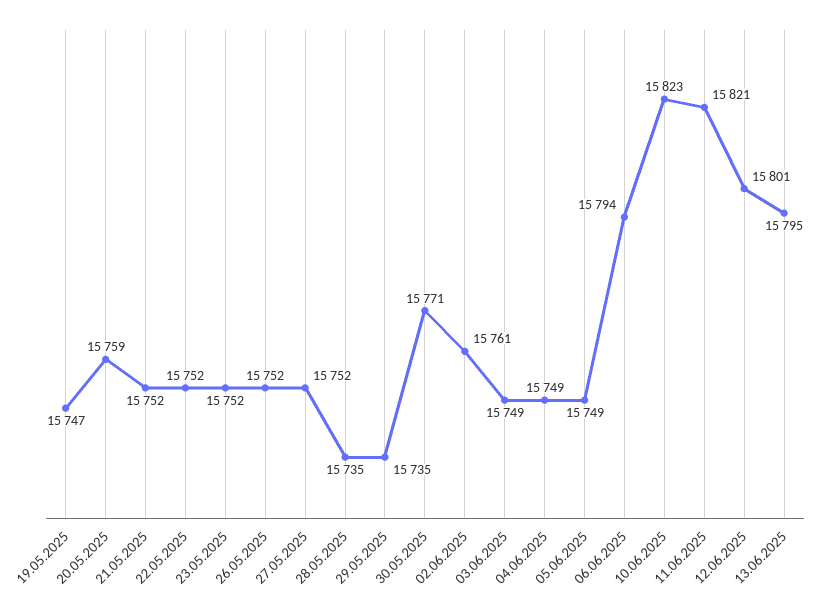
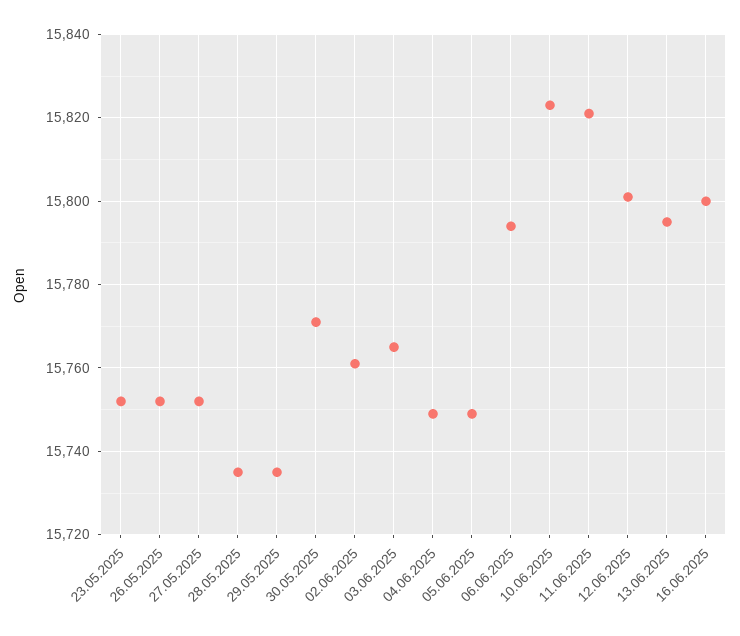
19.05.2025: 15747 -> none
20.05.2025: 15759 -> none
21.05.2025: 15752 -> none
22.05.2025: 15752 -> none
03.06.2025: 15749 -> 15765
16.06.2025: none -> 15800

